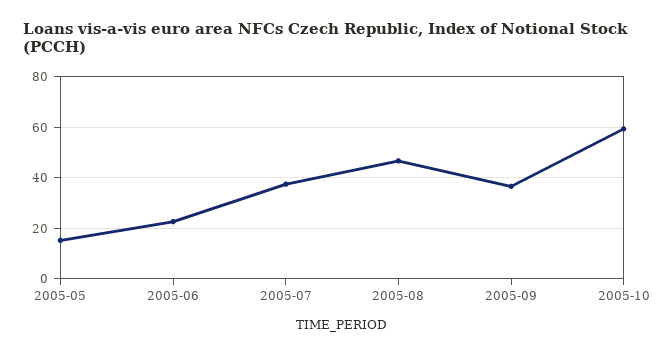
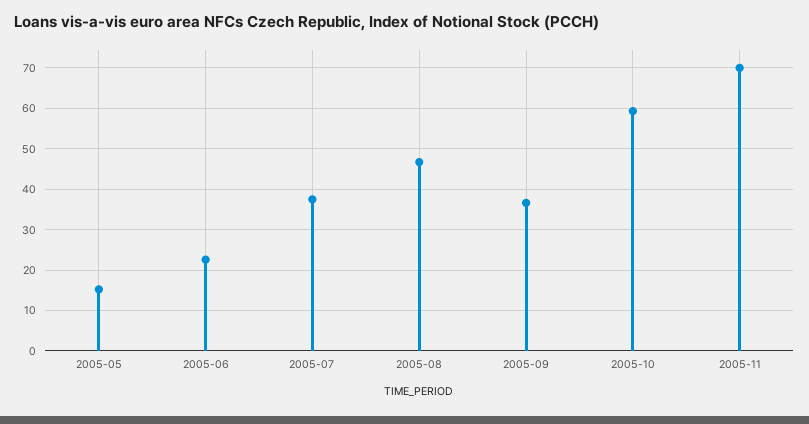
2005-11: none -> 70

